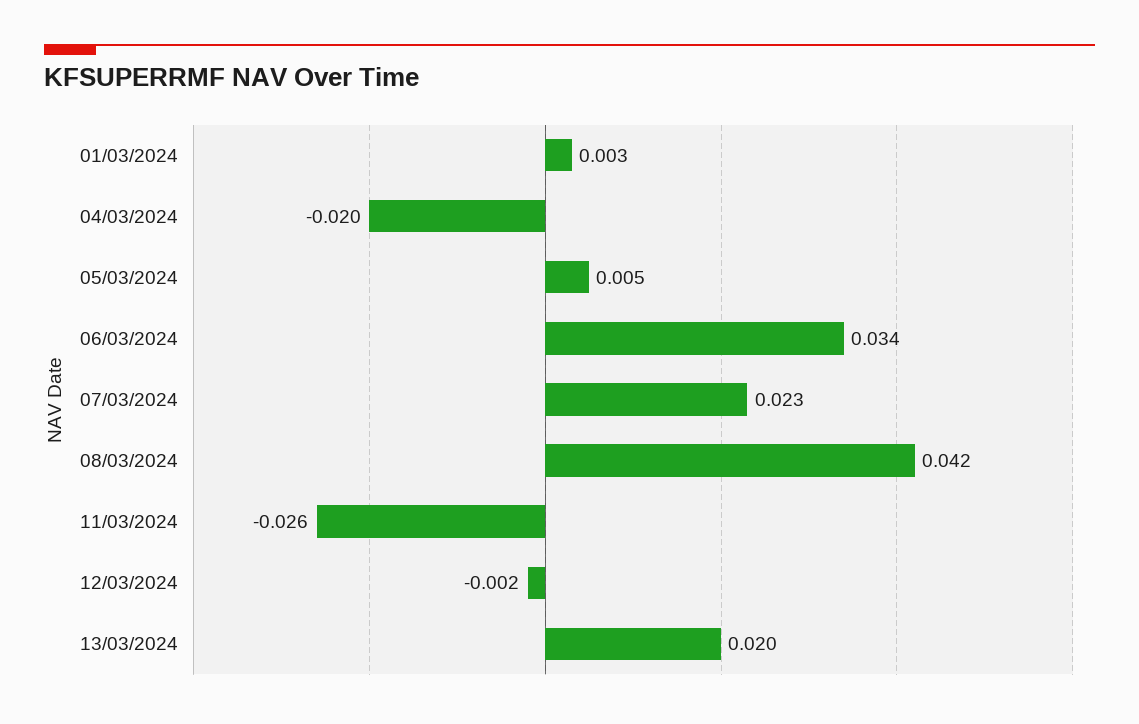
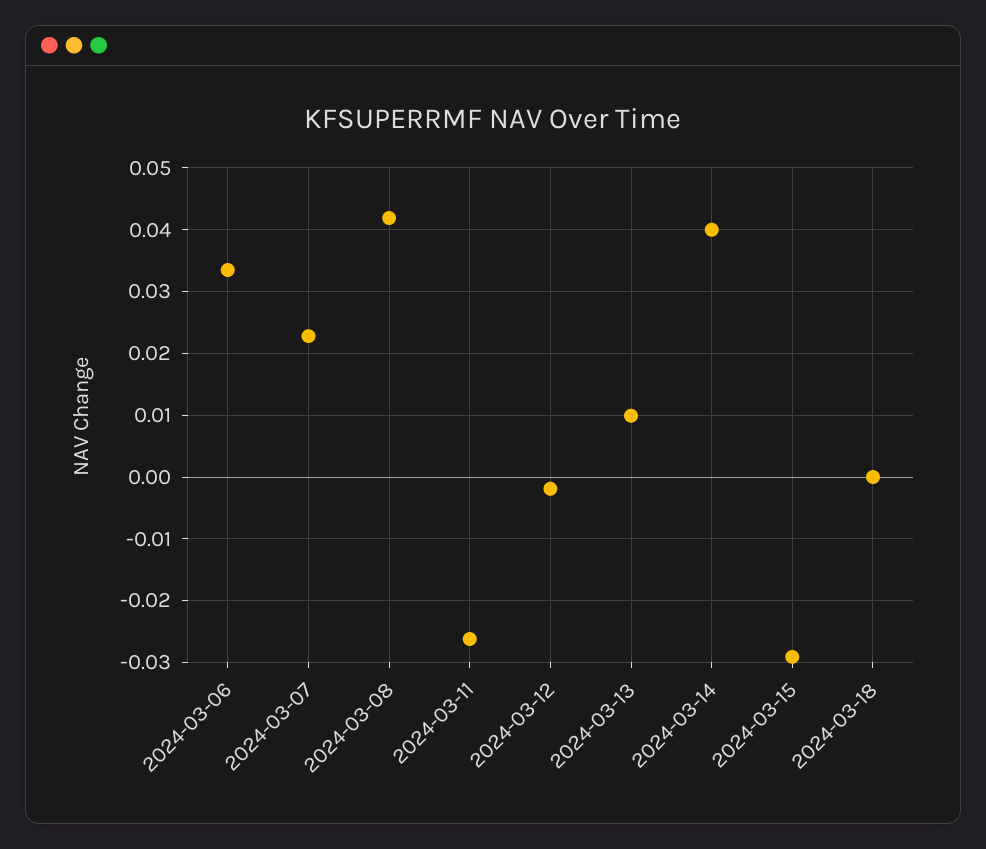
01/03/2024: 0.003 -> none
04/03/2024: -0.02 -> none
05/03/2024: 0.005 -> none
13/03/2024: 0.02 -> 0.01
2024-03-14: none -> 0.04
2024-03-15: none -> -0.029
2024-03-18: none -> 0

